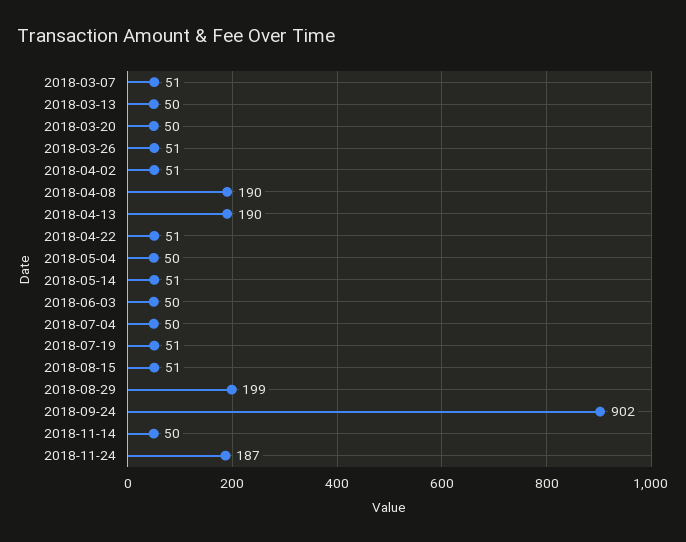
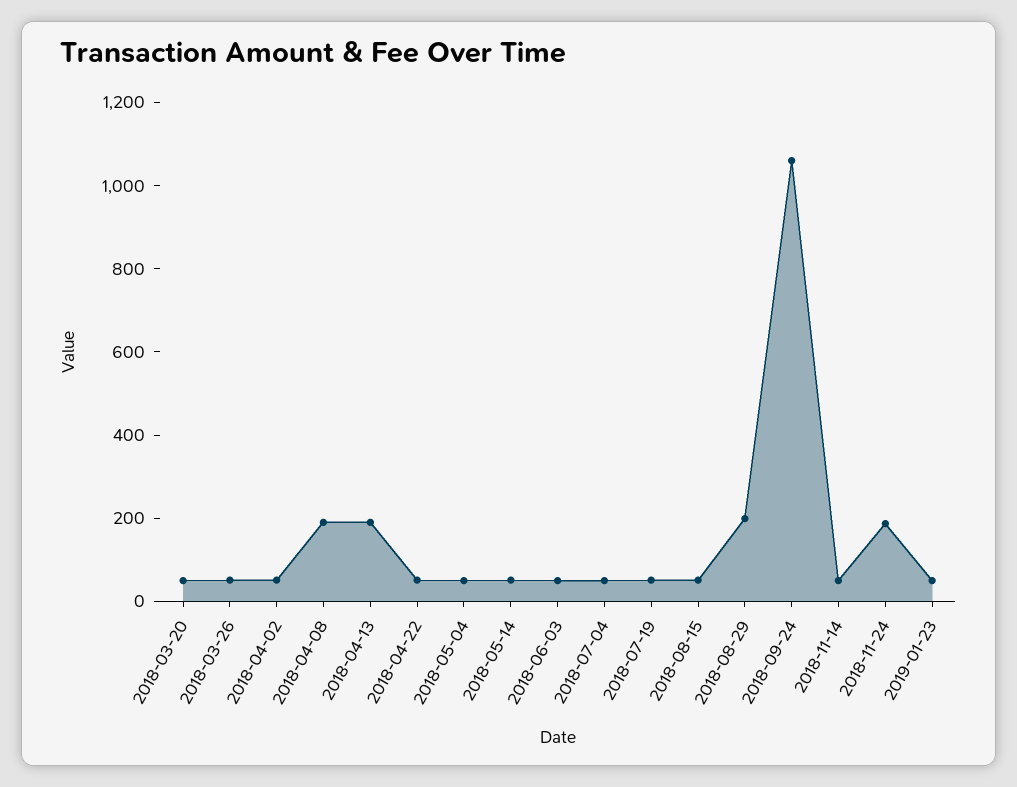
2018-03-07: 51 -> none
2018-03-13: 50 -> none
2018-09-24: 902 -> 1050
2019-01-23: none -> 50

